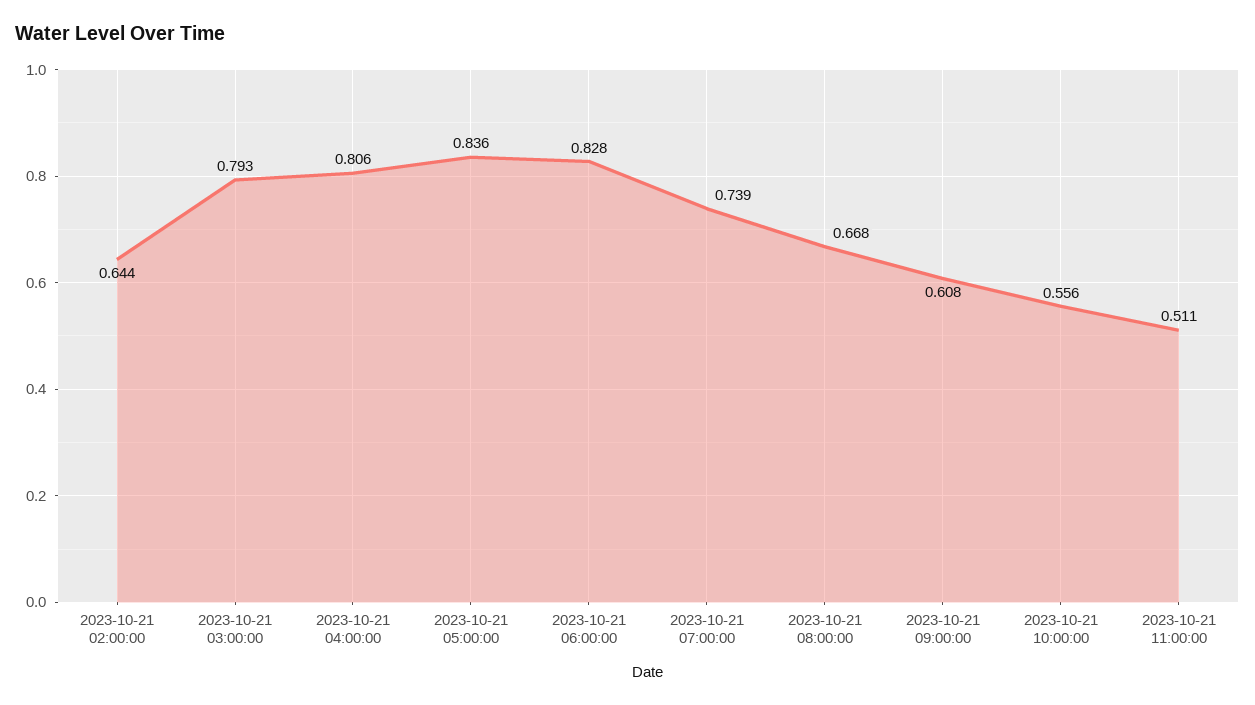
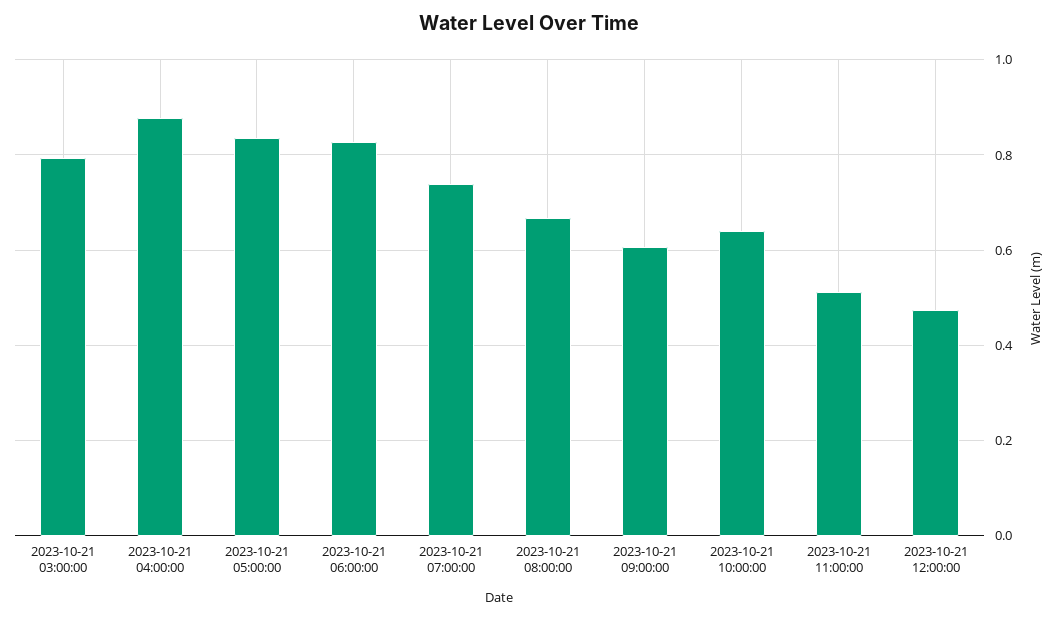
2023-10-21 02:00:00: 0.644 -> none
2023-10-21 04:00:00: 0.806 -> 0.88
2023-10-21 10:00:00: 0.556 -> 0.64
2023-10-21 12:00:00: none -> 0.48

